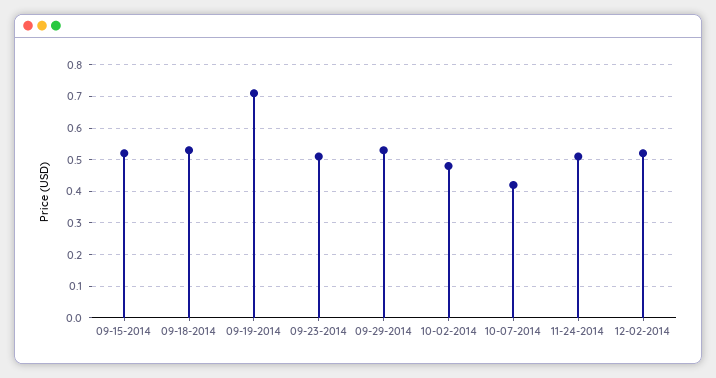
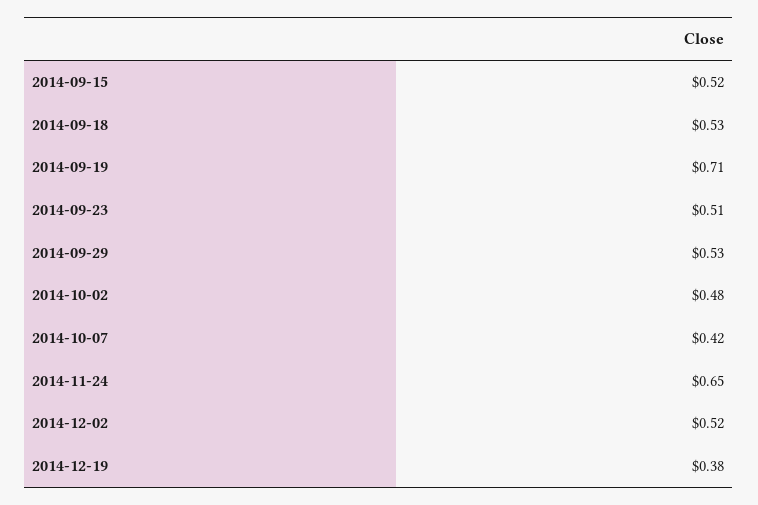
11-24-2014: 0.5 -> 0.65
2014-12-19: none -> 0.38

